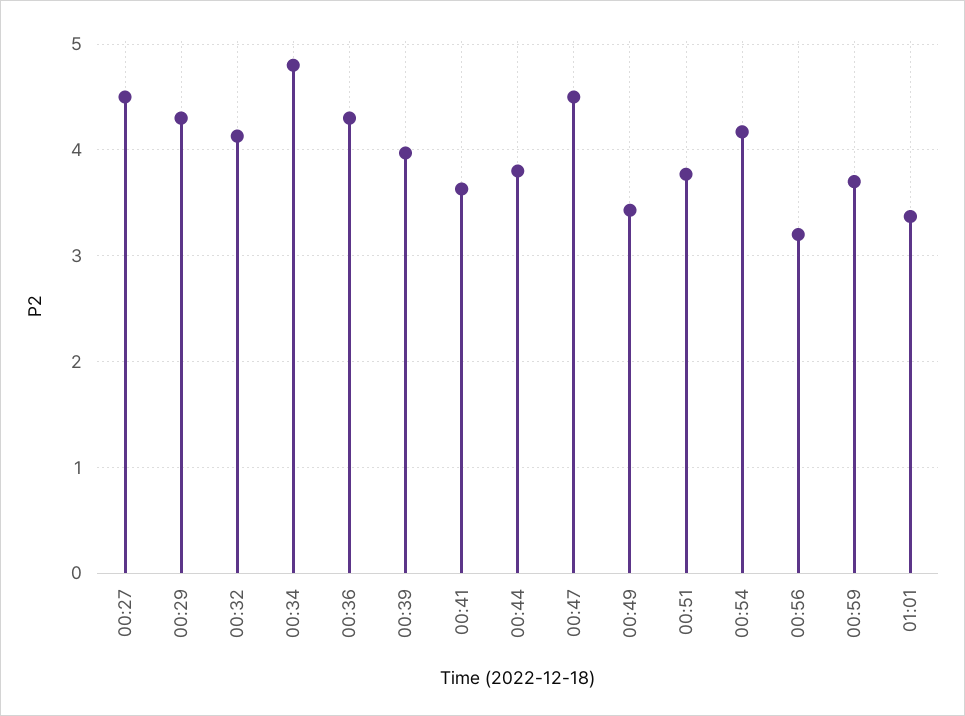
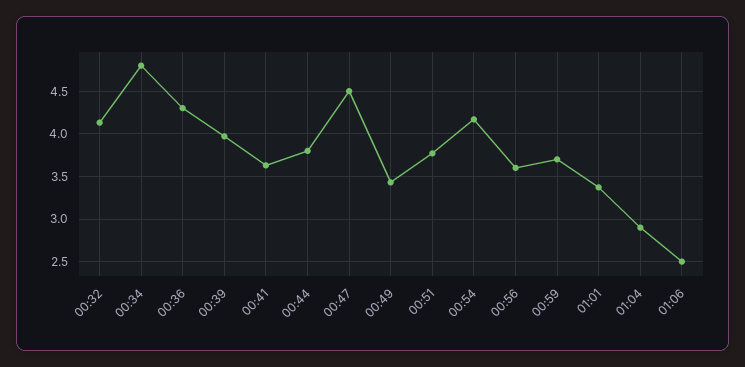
00:27: 4.5 -> none
00:29: 4.3 -> none
00:56: 3.2 -> 3.6
01:04: none -> 2.9
01:06: none -> 2.5

